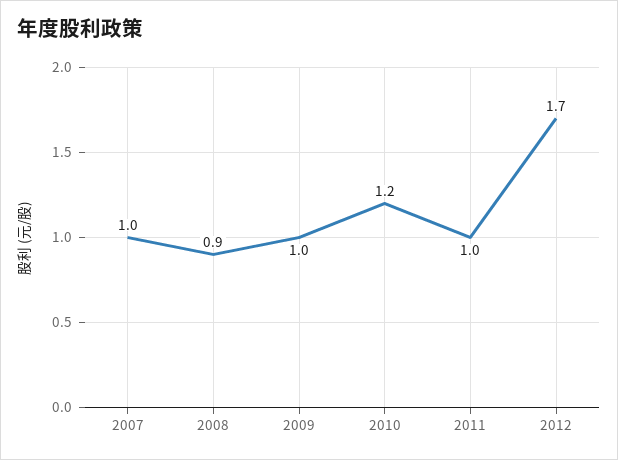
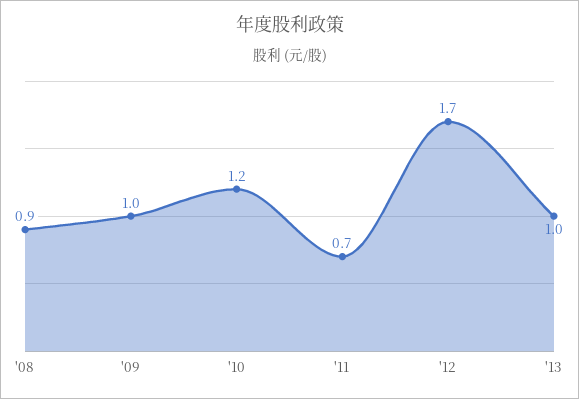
2007: 1 -> none
2011: 1 -> 0.7
'13: none -> 1

